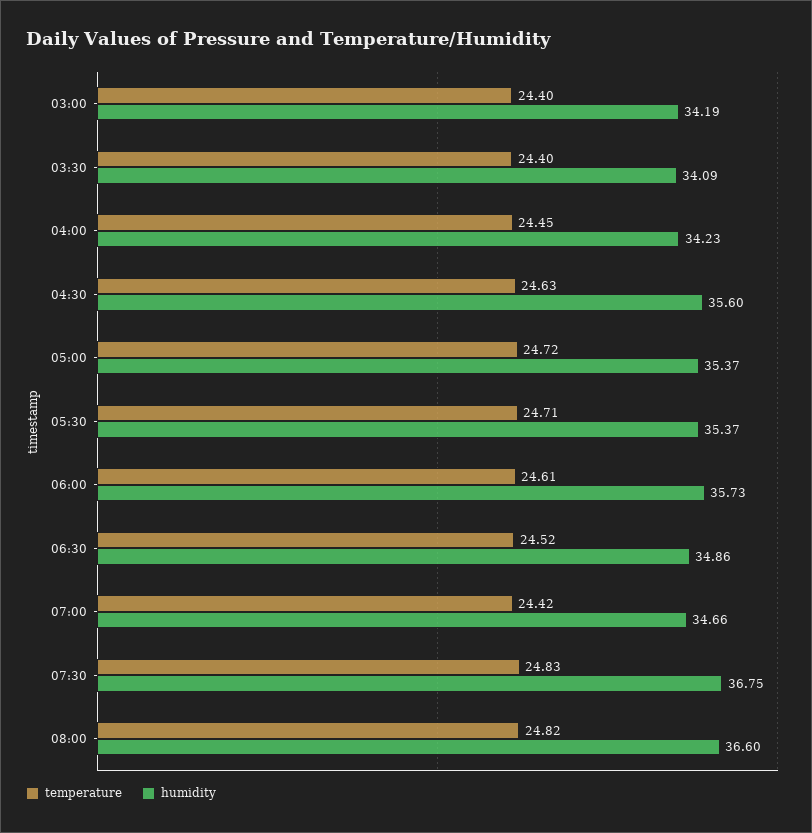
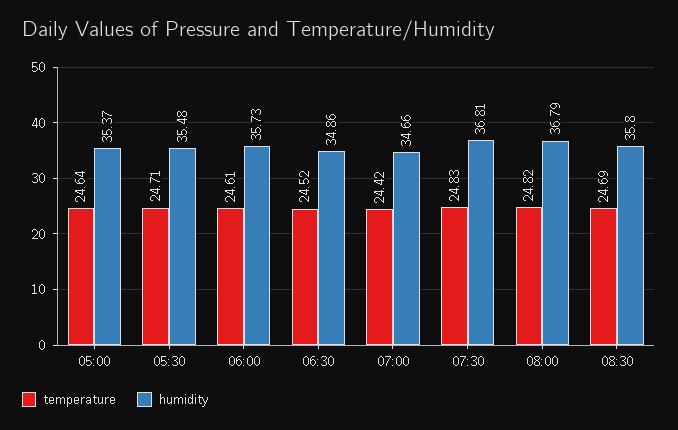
temperature, 03:00: 24.4 -> none
humidity, 03:00: 34.19 -> none
temperature, 03:30: 24.4 -> none
humidity, 03:30: 34.09 -> none
temperature, 04:00: 24.45 -> none
humidity, 04:00: 34.23 -> none
temperature, 04:30: 24.63 -> none
humidity, 04:30: 35.6 -> none
temperature, 05:00: 24.72 -> 24.64
humidity, 05:30: 35.37 -> 35.48
humidity, 07:30: 36.75 -> 36.81
humidity, 08:00: 36.6 -> 36.79
temperature, 08:30: none -> 24.69
humidity, 08:30: none -> 35.8

